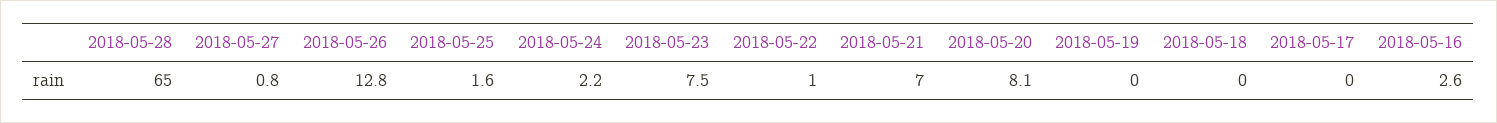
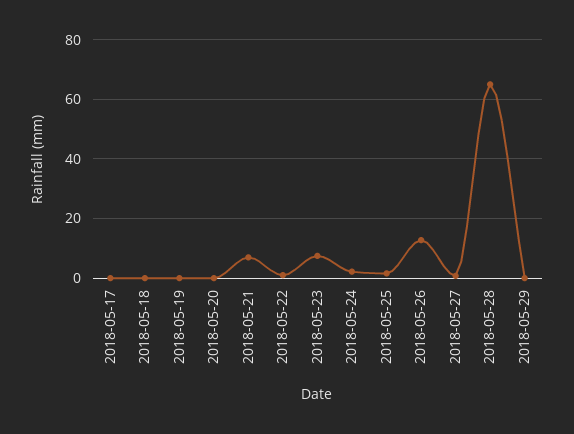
2018-05-20: 8.1 -> 0
2018-05-16: 2.6 -> none
2018-05-29: none -> 0

